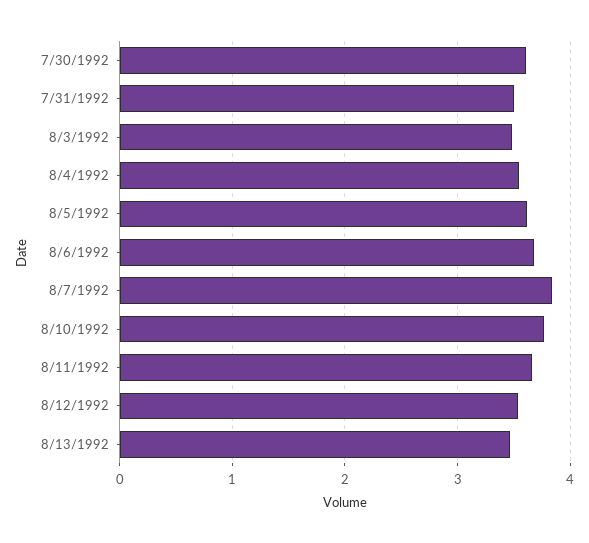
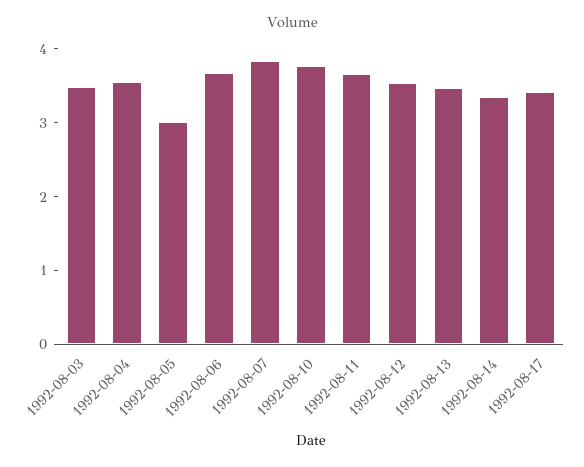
7/30/1992: 3.6 -> none
7/31/1992: 3.5 -> none
8/5/1992: 3.6 -> 3
1992-08-14: none -> 3.4
1992-08-17: none -> 3.4

